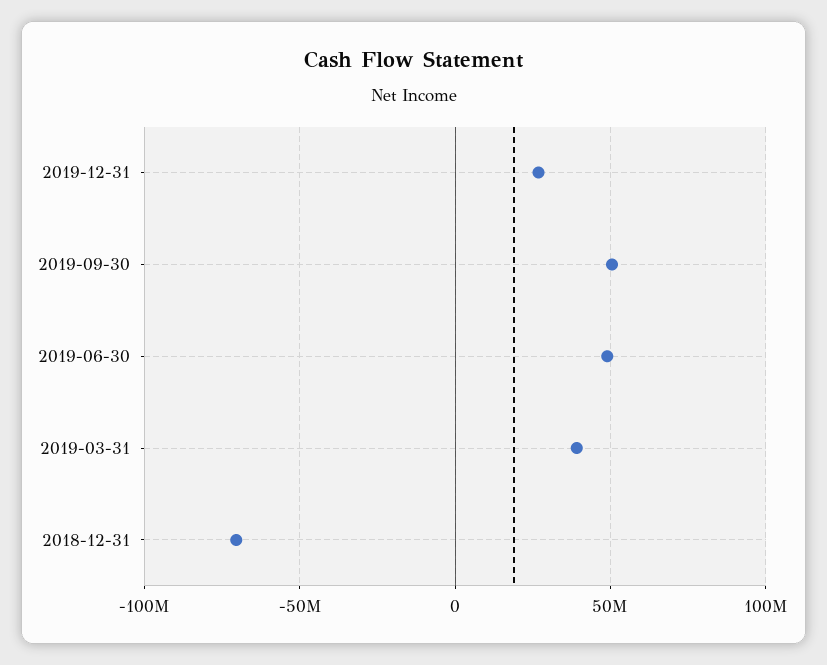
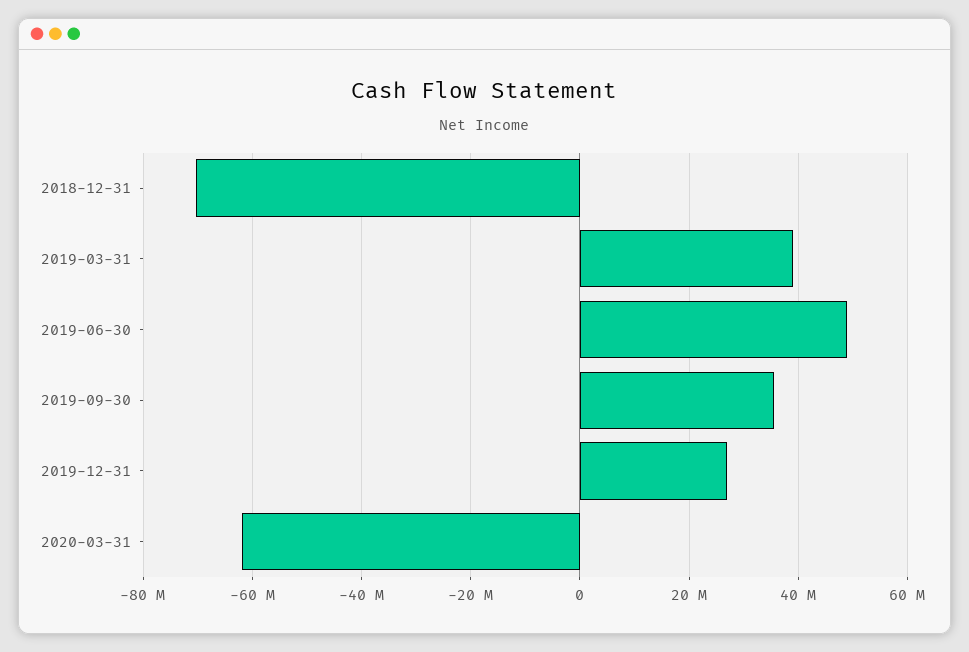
2019-09-30: 50000000 -> 36000000
2020-03-31: none -> -62000000

